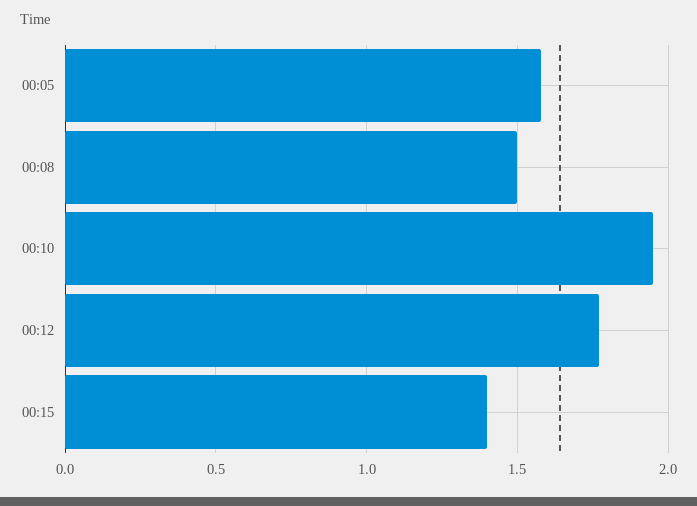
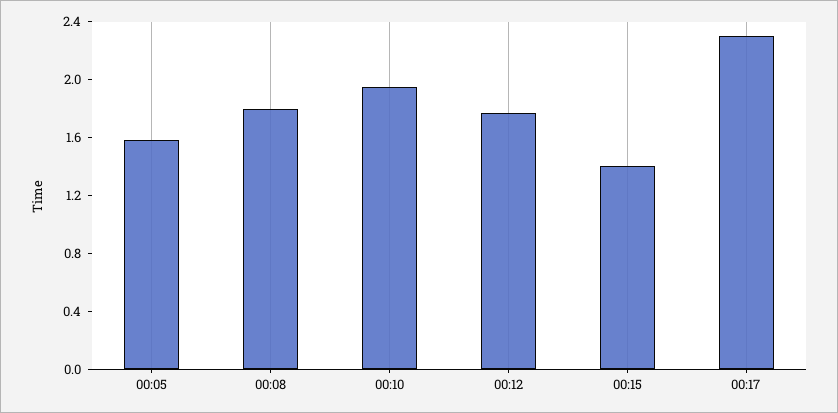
00:08: 1.5 -> 1.8
00:17: none -> 2.3

